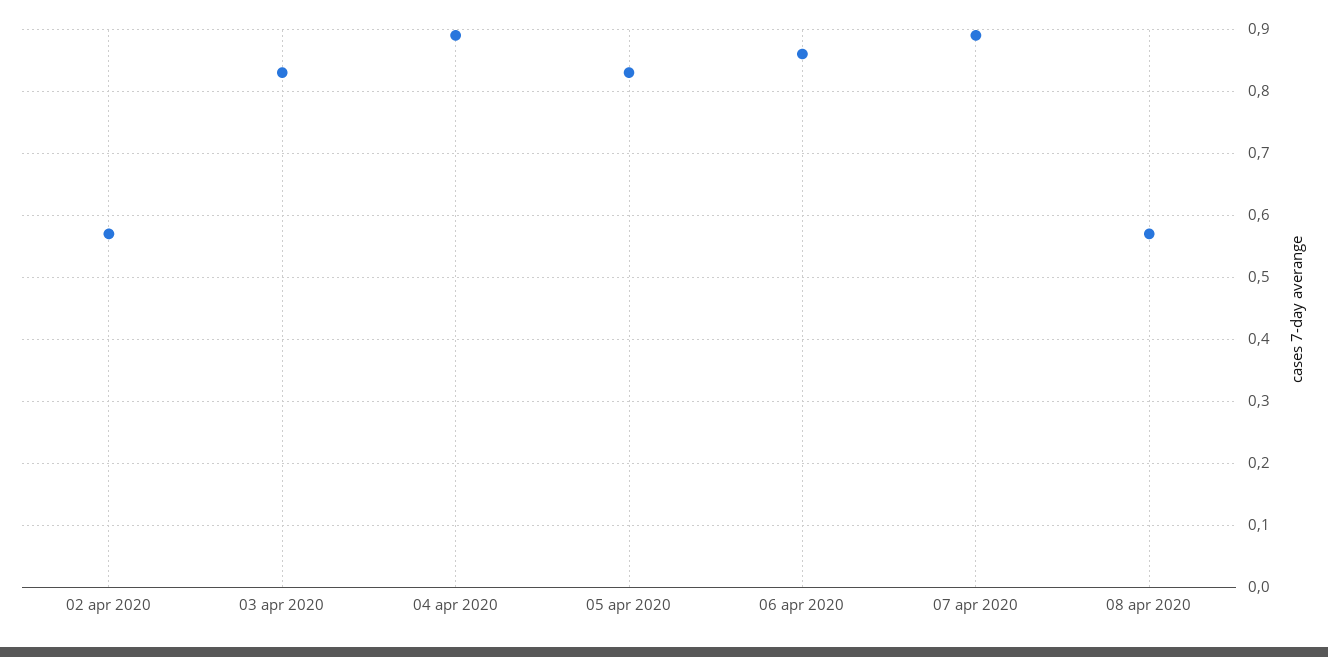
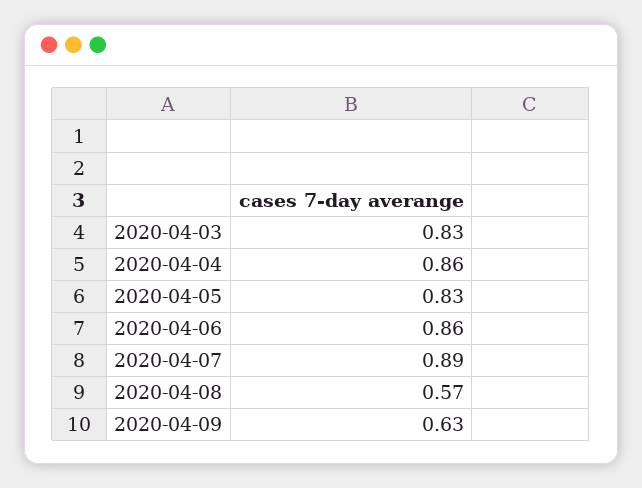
02 apr 2020: 0.57 -> none
04 apr 2020: 0.89 -> 0.86
2020-04-09: none -> 0.63

